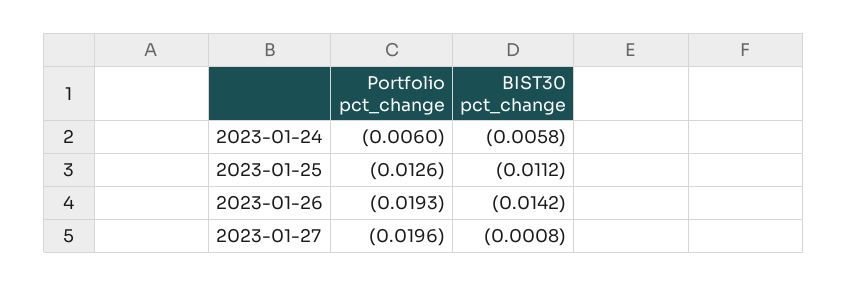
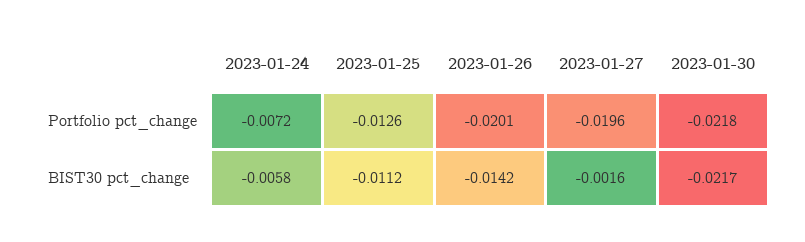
Portfolio pct_change, 2023-01-24: -0.006 -> -0.0072
Portfolio pct_change, 2023-01-26: -0.0193 -> -0.0201
BIST30 pct_change, 2023-01-27: -0.0008 -> -0.0016
Portfolio pct_change, 2023-01-30: none -> -0.0218
BIST30 pct_change, 2023-01-30: none -> -0.0217

